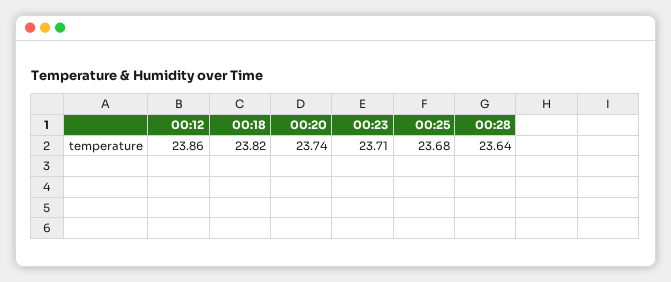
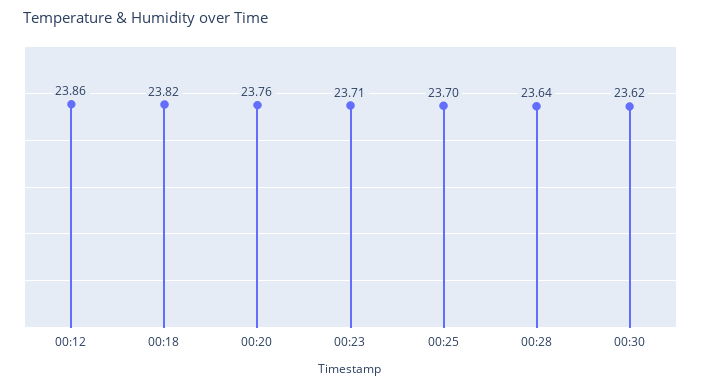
00:20: 23.74 -> 23.76
00:25: 23.68 -> 23.7
00:30: none -> 23.62

